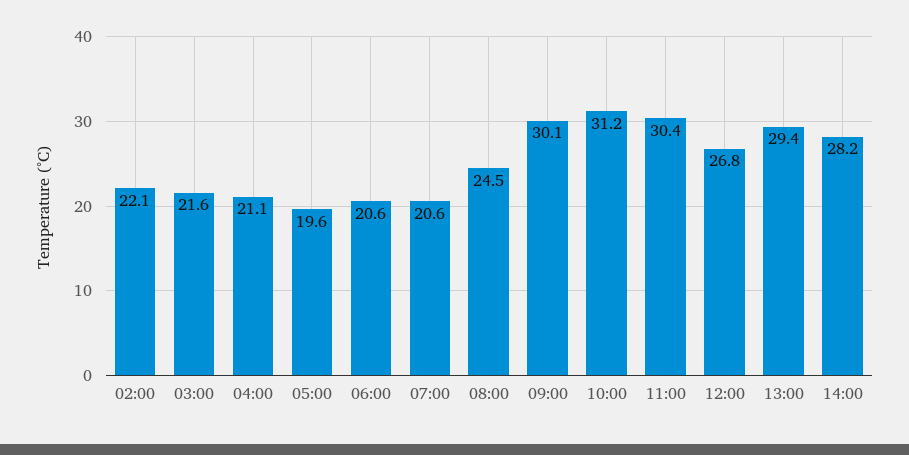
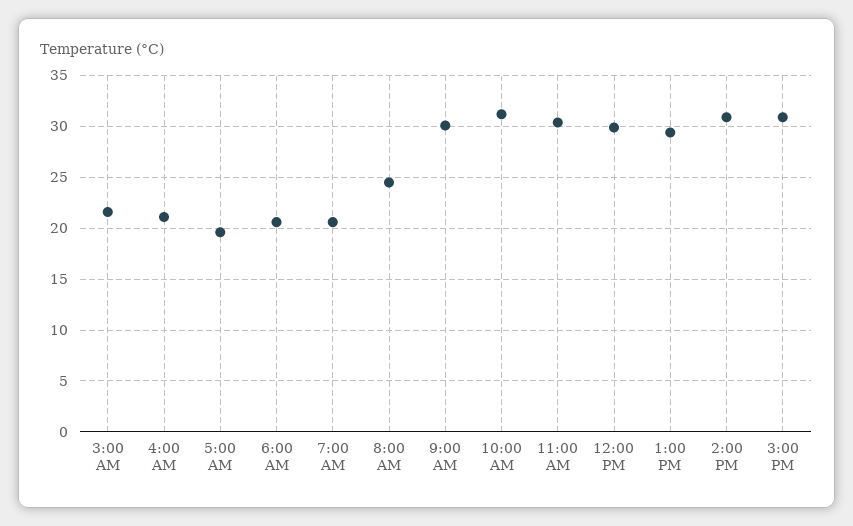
02:00: 22.1 -> none
12:00: 26.8 -> 30
14:00: 28.2 -> 31
3:00 PM: none -> 31

